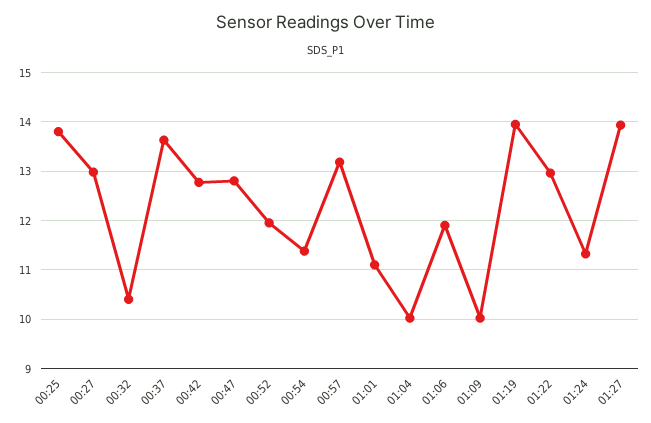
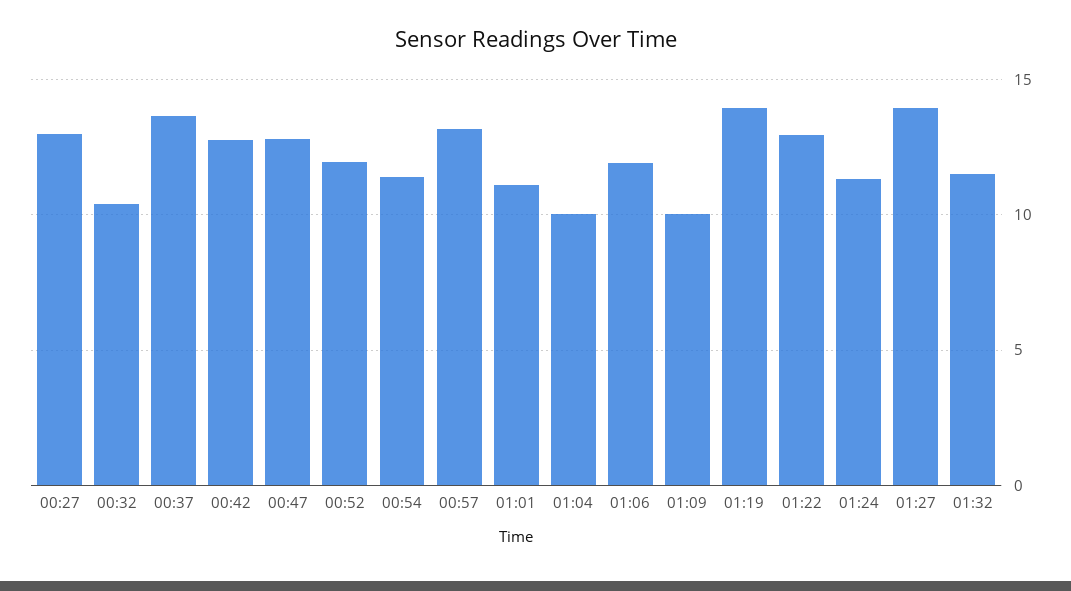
00:25: 13.8 -> none
01:32: none -> 11.5

